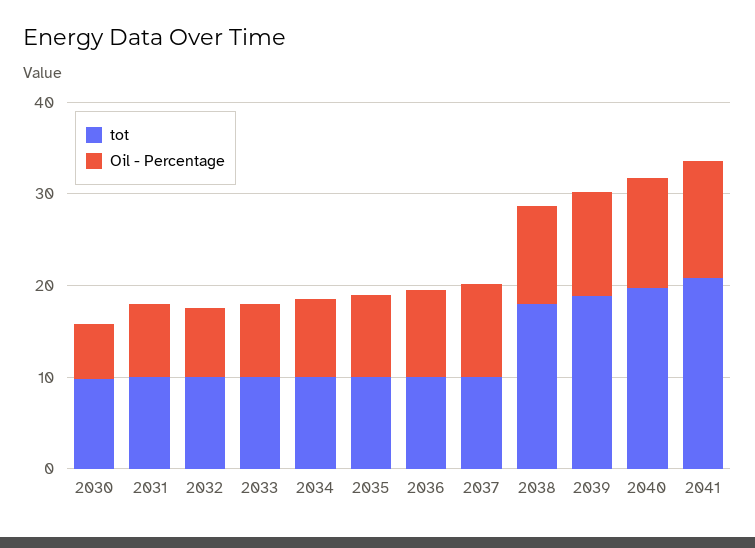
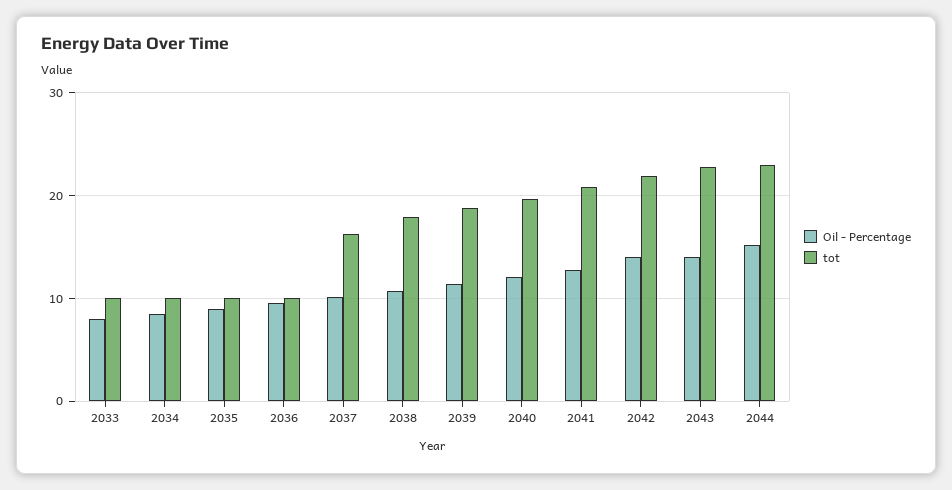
tot, 2030: 10 -> none
Oil - Percentage, 2030: 6 -> none
tot, 2031: 10 -> none
Oil - Percentage, 2031: 8 -> none
tot, 2032: 10 -> none
Oil - Percentage, 2032: 8 -> none
tot, 2037: 10 -> 16
Oil - Percentage, 2042: none -> 14
tot, 2042: none -> 22
Oil - Percentage, 2043: none -> 14
tot, 2043: none -> 23
Oil - Percentage, 2044: none -> 15
tot, 2044: none -> 23

